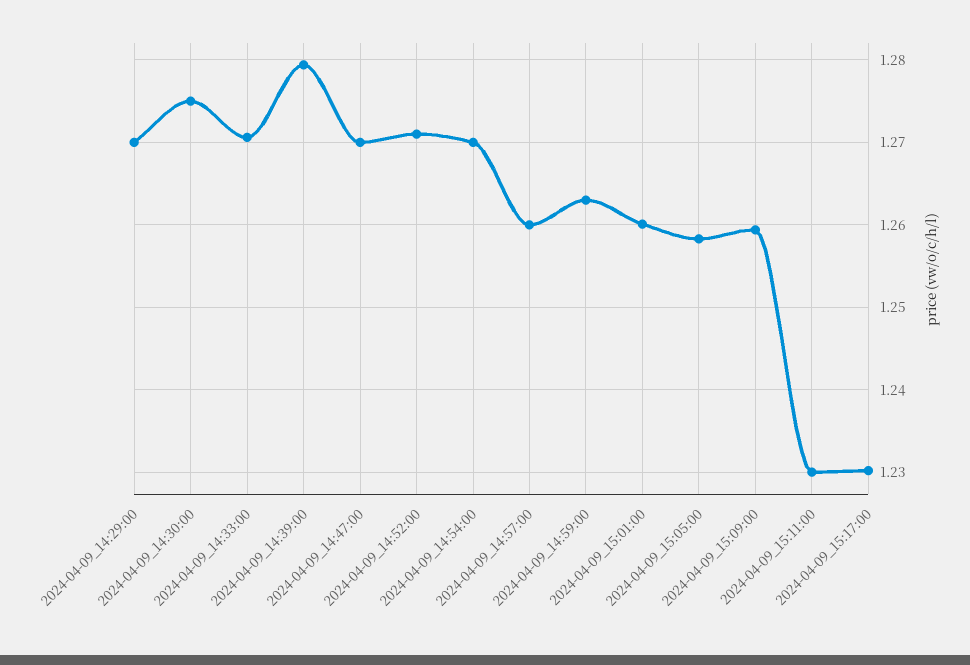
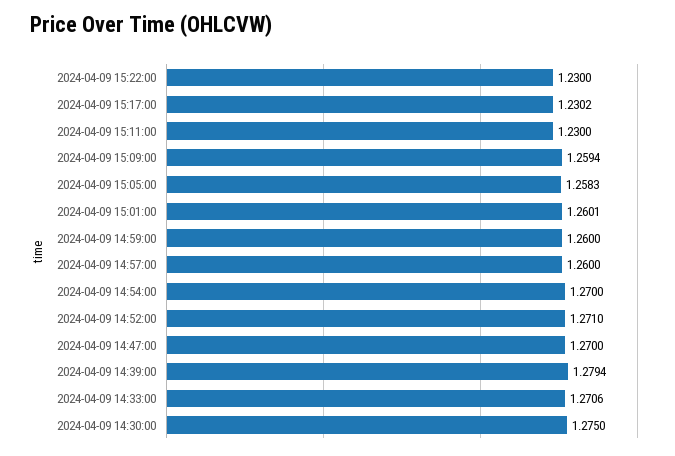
2024-04-09_14:29:00: 1.27 -> none
2024-04-09_14:59:00: 1.263 -> 1.26
2024-04-09 15:22:00: none -> 1.23

